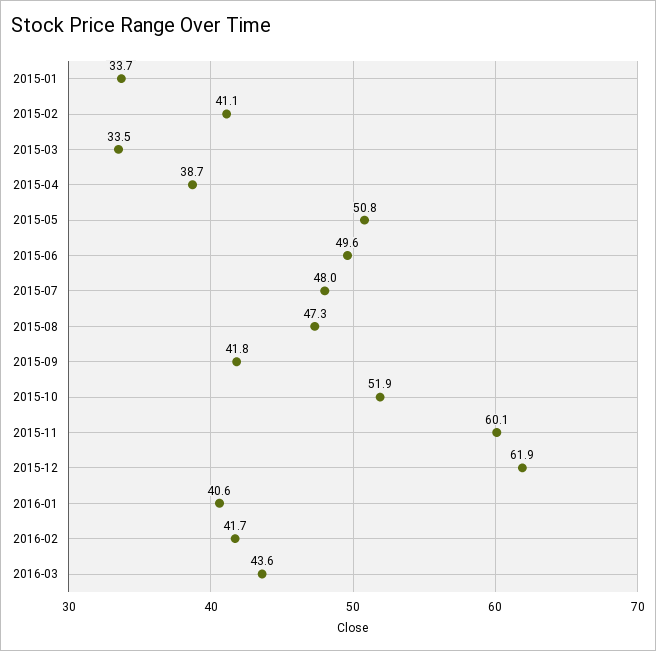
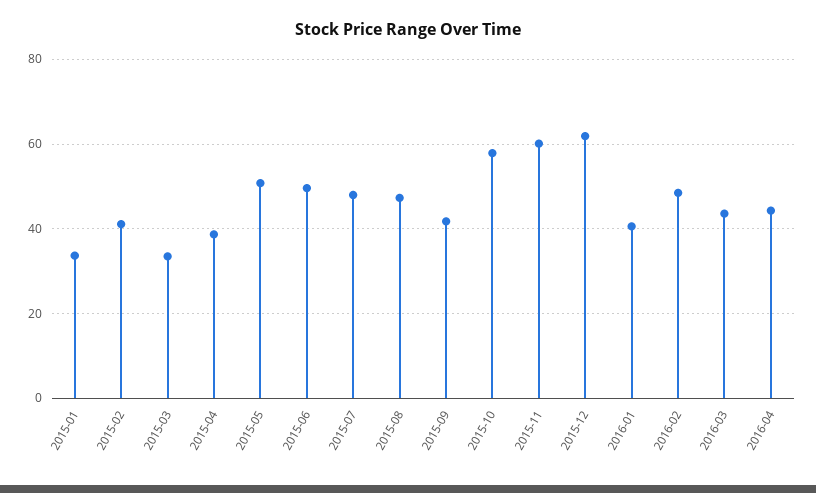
2015-10: 51.9 -> 58
2016-02: 41.7 -> 48
2016-04: none -> 44

